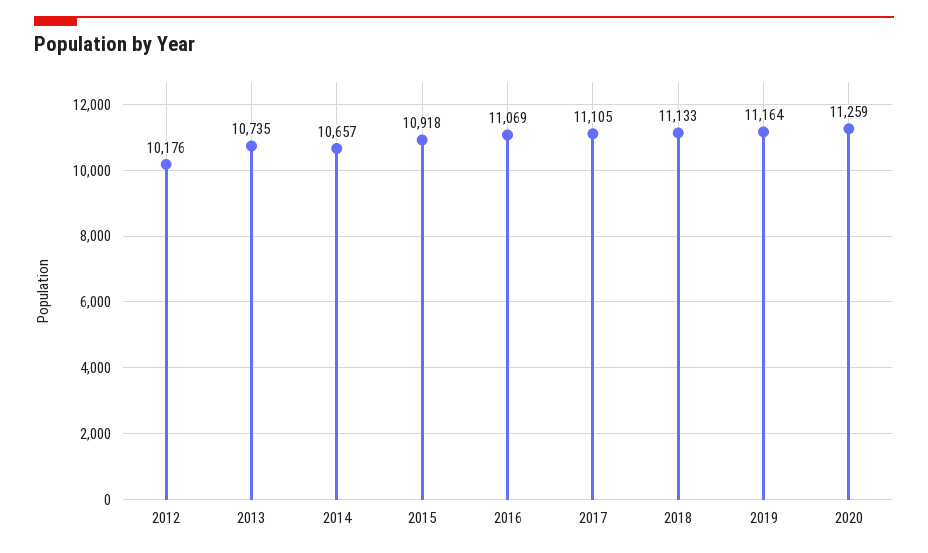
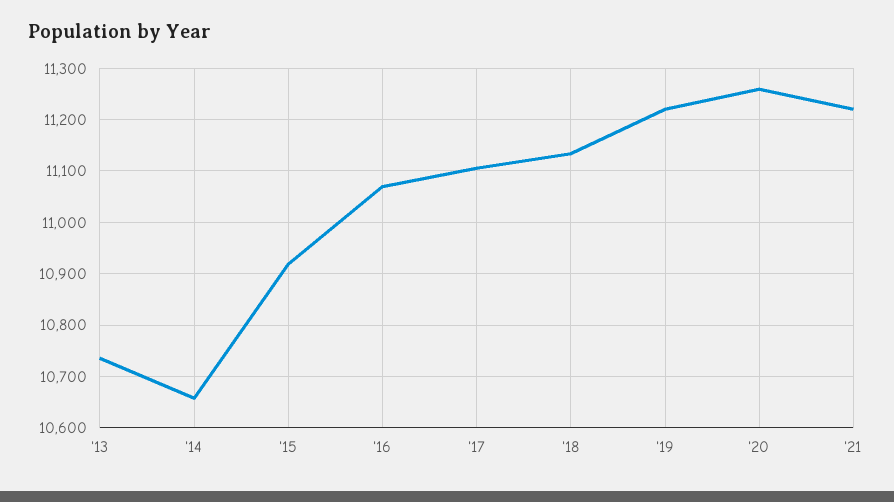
2012: 10176 -> none
2019: 11164 -> 11220
'21: none -> 11220

